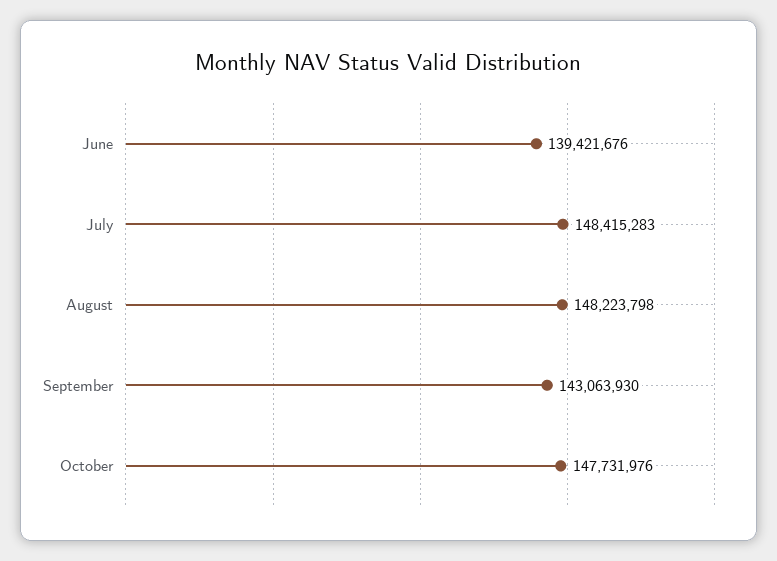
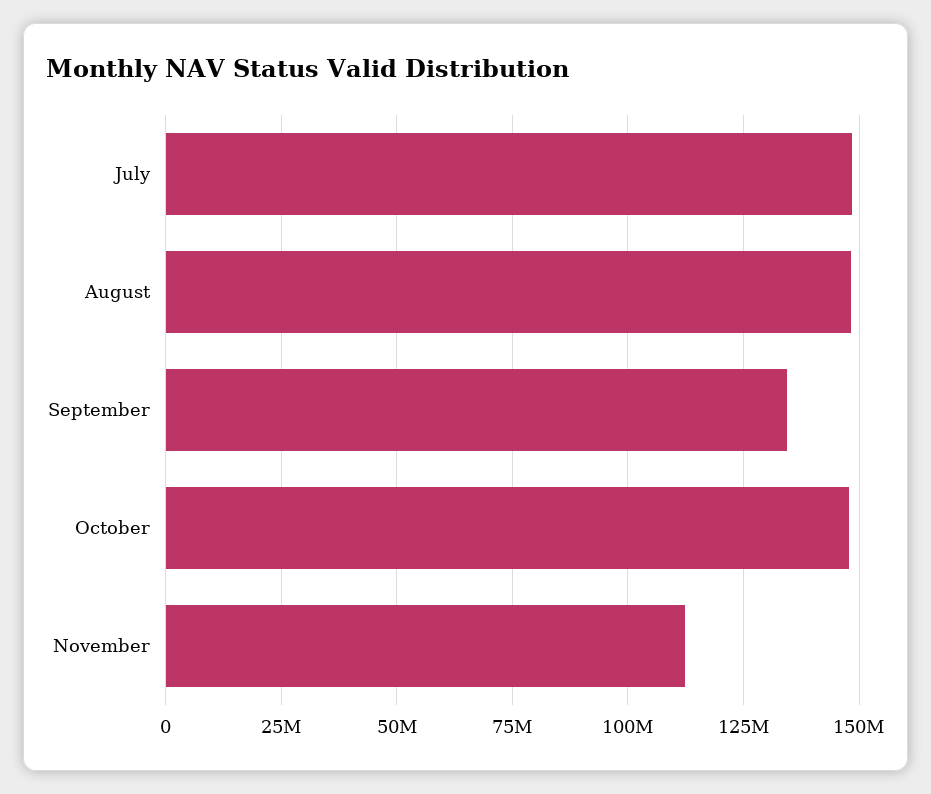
June: 139421676 -> none
September: 143063930 -> 135000000
November: none -> 112500000

